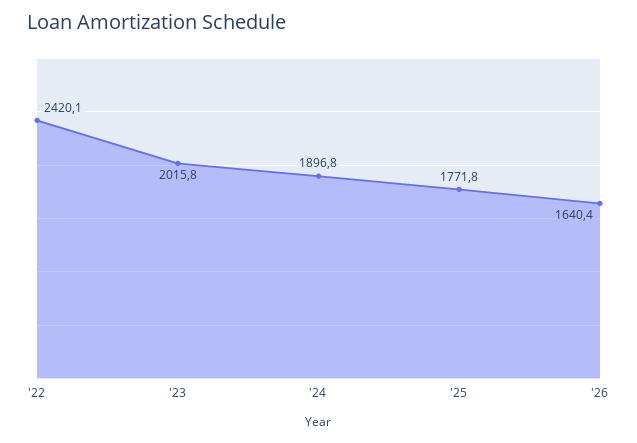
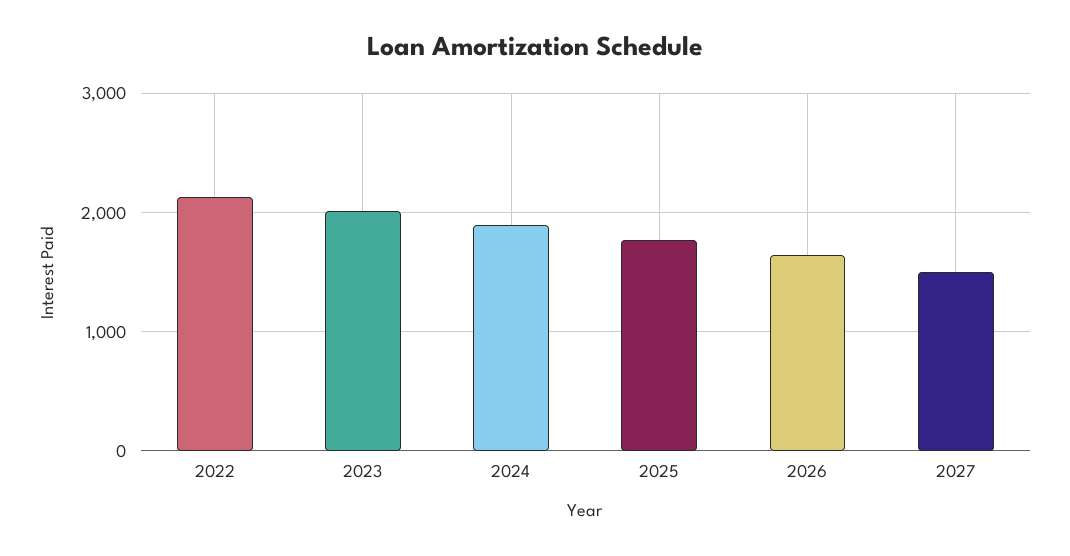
'22: 2420.1 -> 2100
2027: none -> 1500

